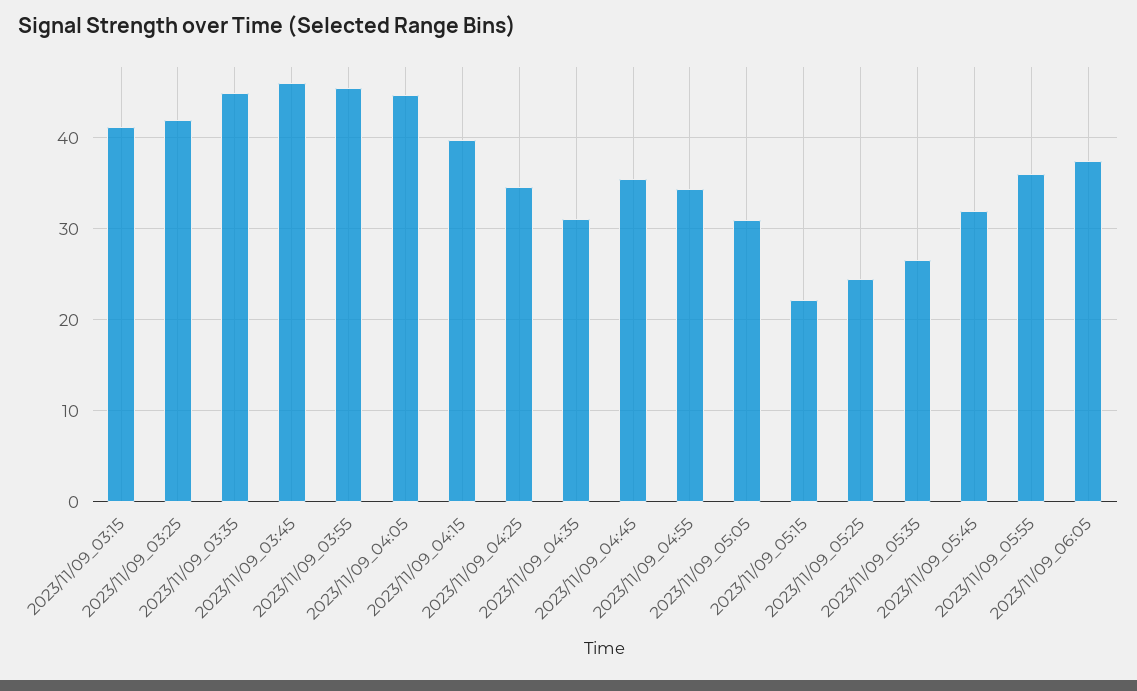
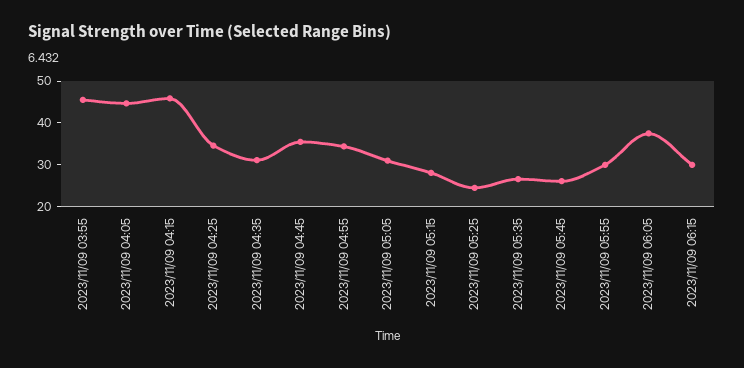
2023/11/09_03:15: 41 -> none
2023/11/09_03:25: 42 -> none
2023/11/09_03:35: 45 -> none
2023/11/09_03:45: 46 -> none
2023/11/09_04:15: 40 -> 46
2023/11/09_05:15: 22 -> 28
2023/11/09_05:45: 32 -> 26
2023/11/09_05:55: 36 -> 30
2023/11/09 06:15: none -> 30

